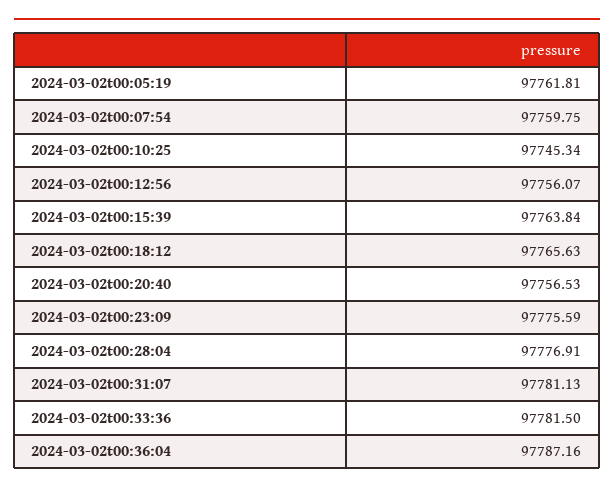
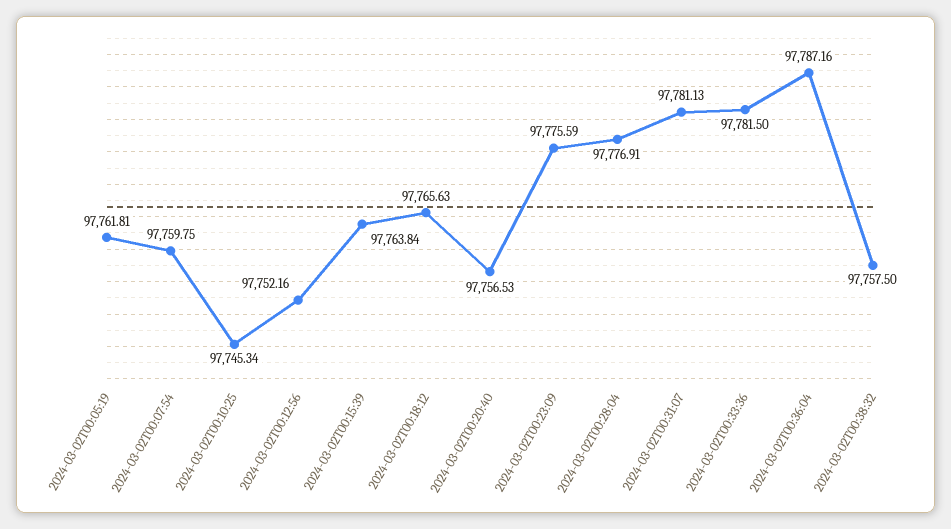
2024-03-02t00:12:56: 97756.07 -> 97752.16
2024-03-02T00:38:32: none -> 97757.5

